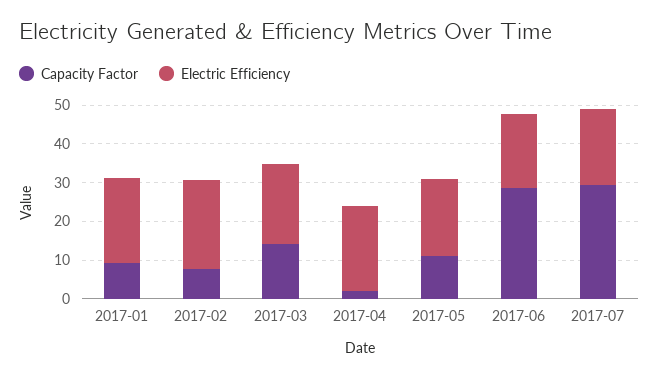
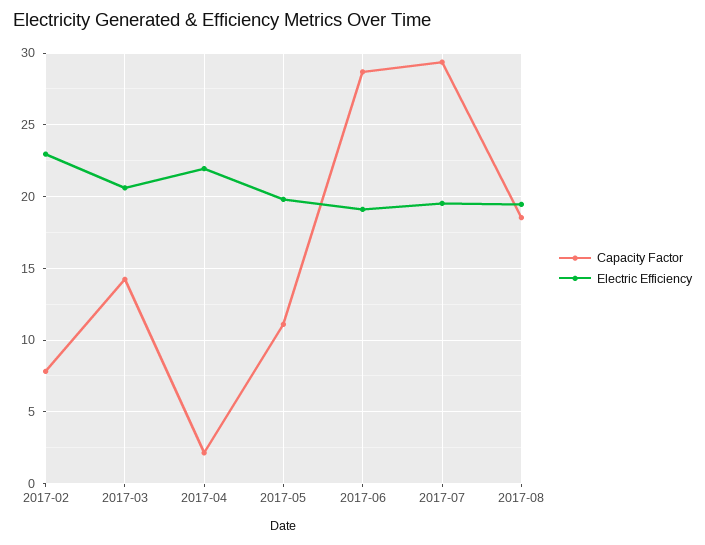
Capacity Factor, 2017-01: 10 -> none
Electric Efficiency, 2017-01: 22.5 -> none
Capacity Factor, 2017-08: none -> 18.5
Electric Efficiency, 2017-08: none -> 19.5

